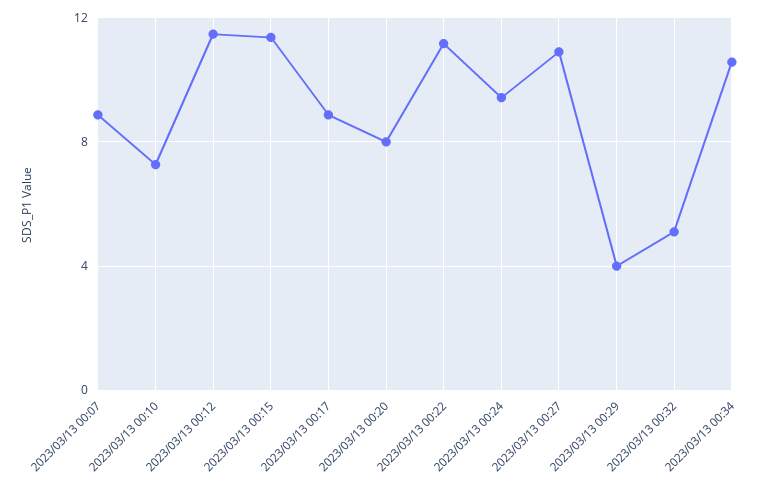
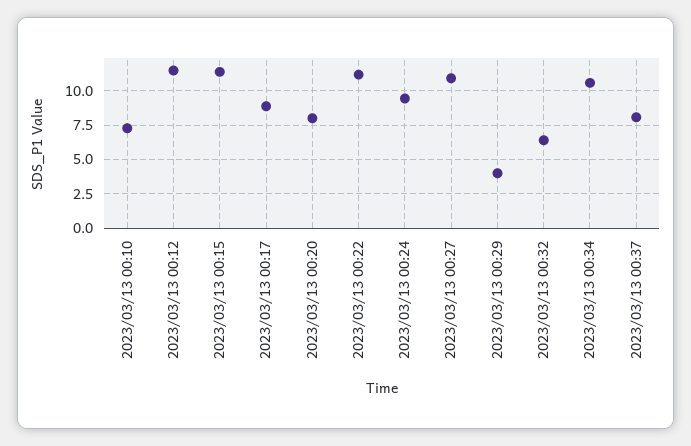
2023/03/13 00:07: 9 -> none
2023/03/13 00:32: 5 -> 6.5
2023/03/13 00:37: none -> 8

